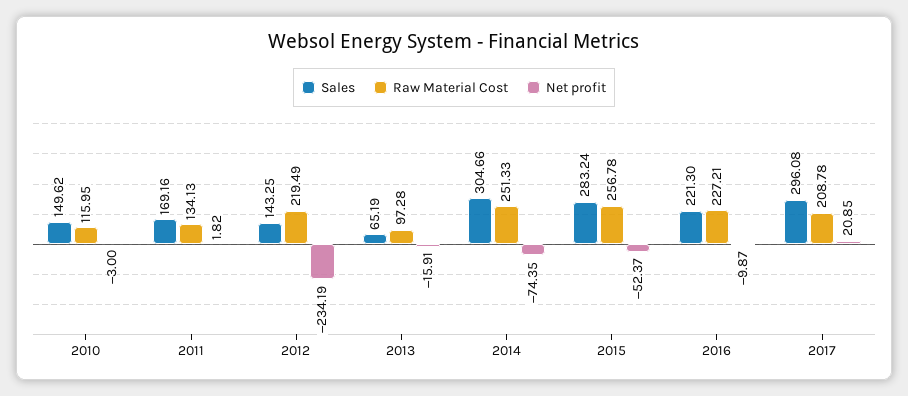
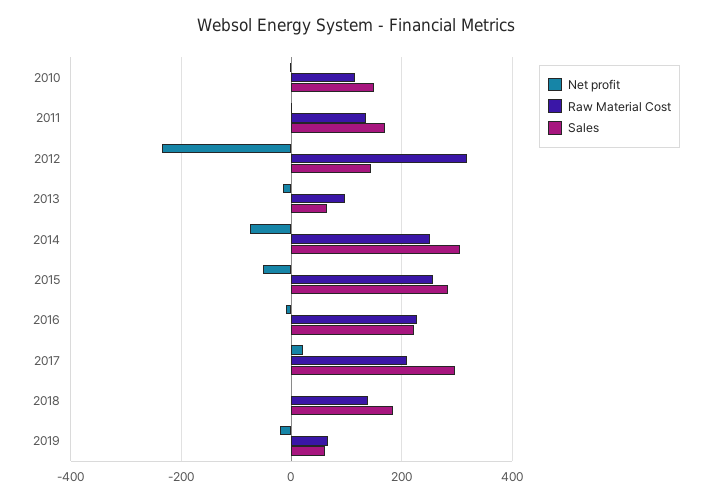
Raw Material Cost, 2012: 219.49 -> 320
Net profit, 2018: none -> 0
Raw Material Cost, 2018: none -> 140
Sales, 2018: none -> 180
Net profit, 2019: none -> -20
Raw Material Cost, 2019: none -> 60
Sales, 2019: none -> 60

